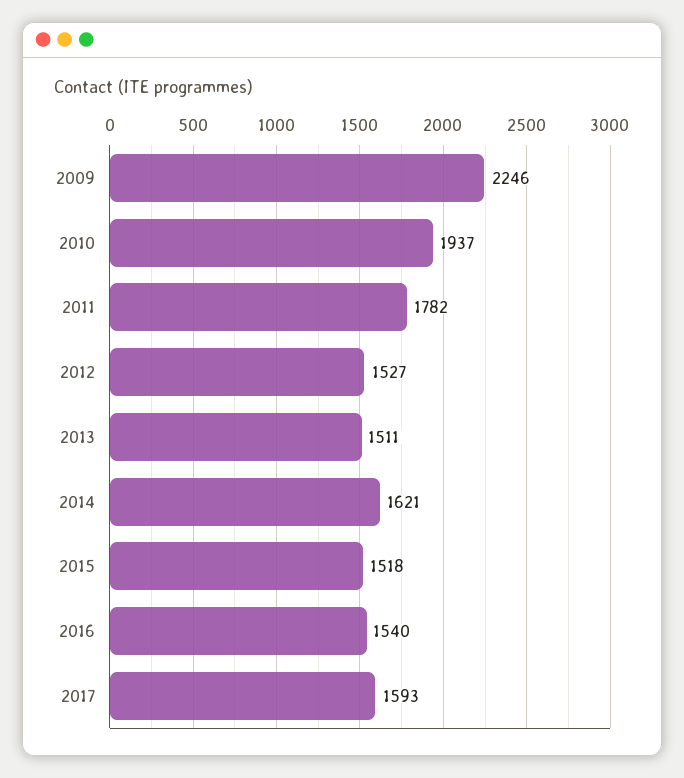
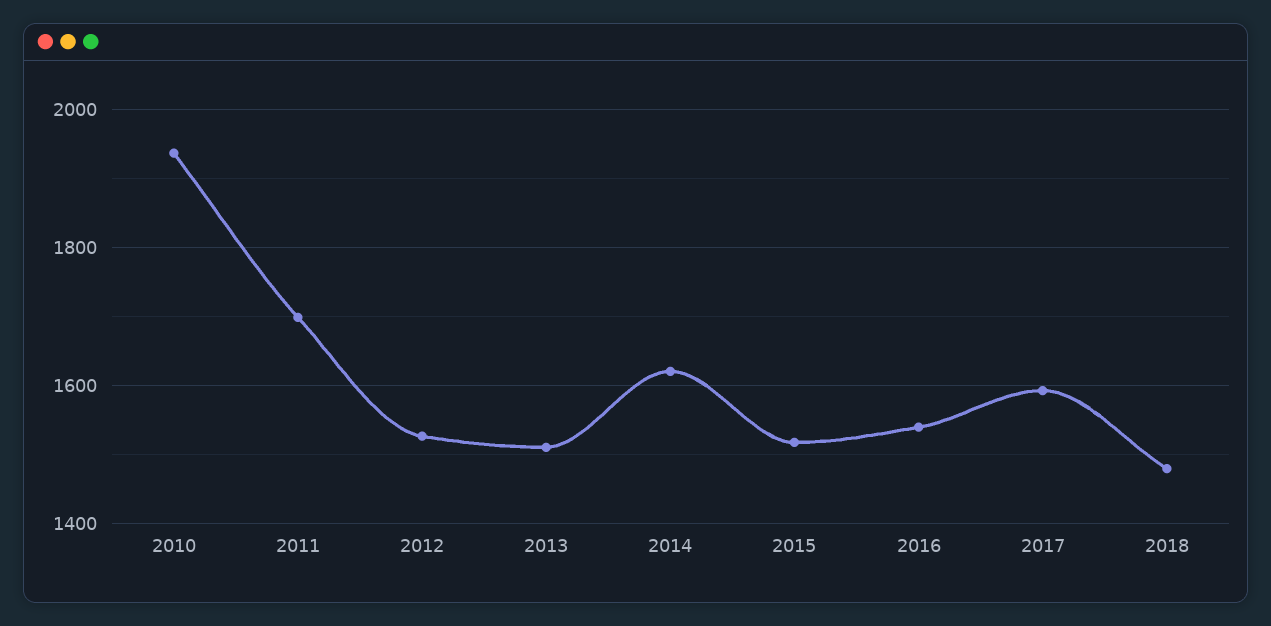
2009: 2246 -> none
2011: 1782 -> 1700
2018: none -> 1480

